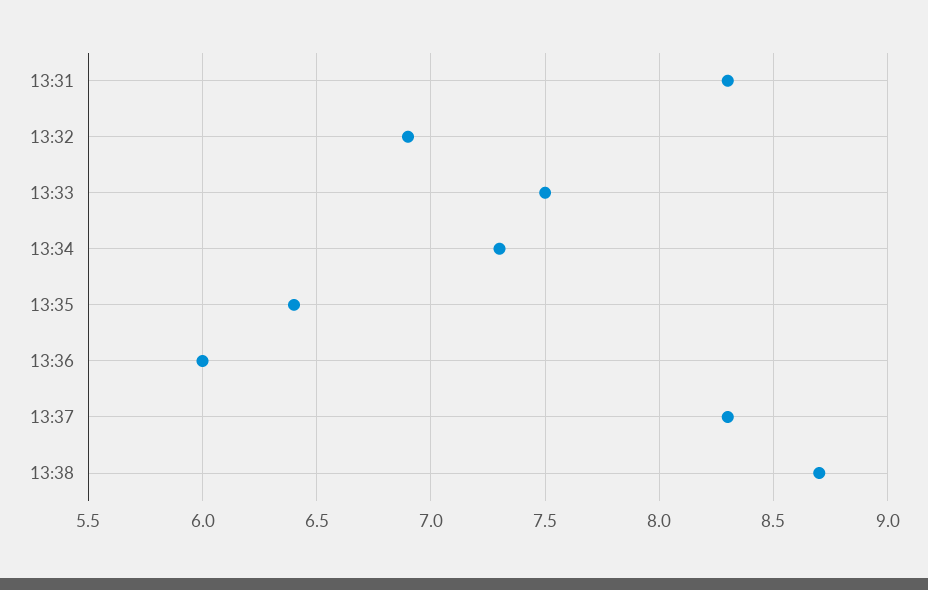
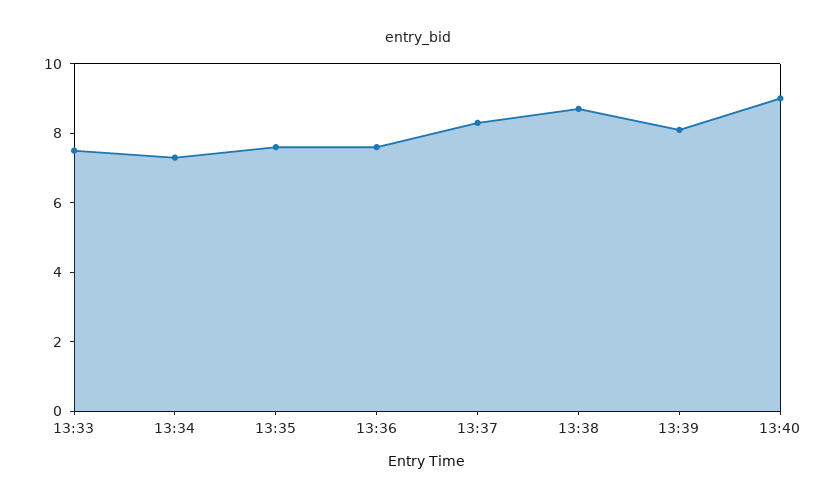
13:31: 8.3 -> none
13:32: 6.9 -> none
13:35: 6.4 -> 7.5
13:36: 6 -> 7.5
13:39: none -> 8
13:40: none -> 9

